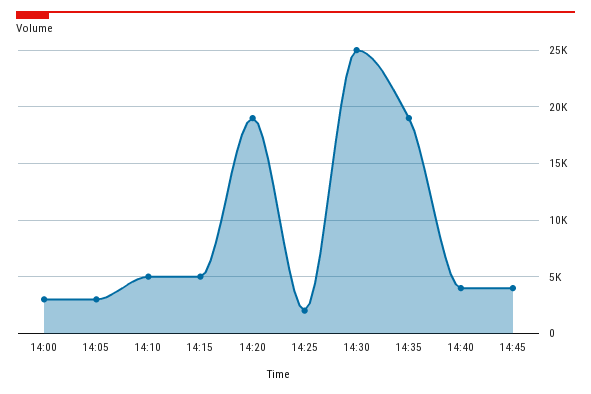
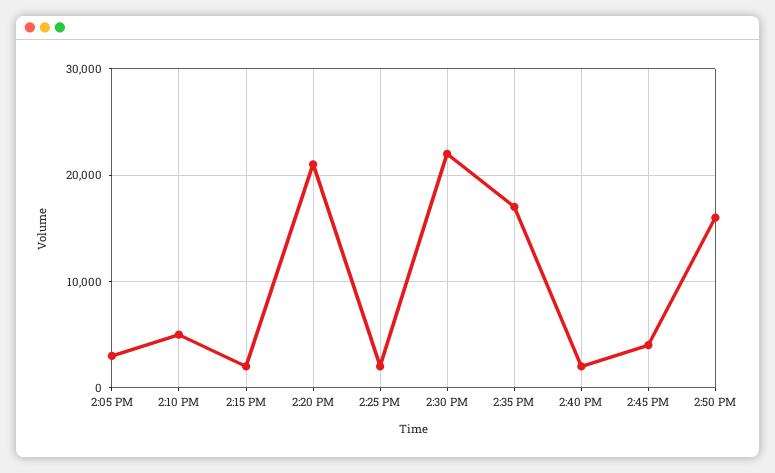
14:00: 3000 -> none
14:15: 5000 -> 2000
14:20: 19000 -> 21000
14:30: 25000 -> 22000
14:35: 19000 -> 17000
14:40: 4000 -> 2000
2:50 PM: none -> 16000

